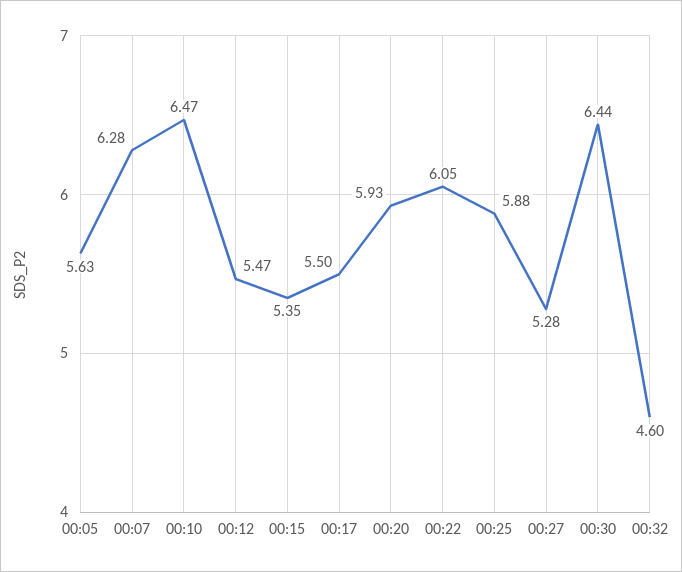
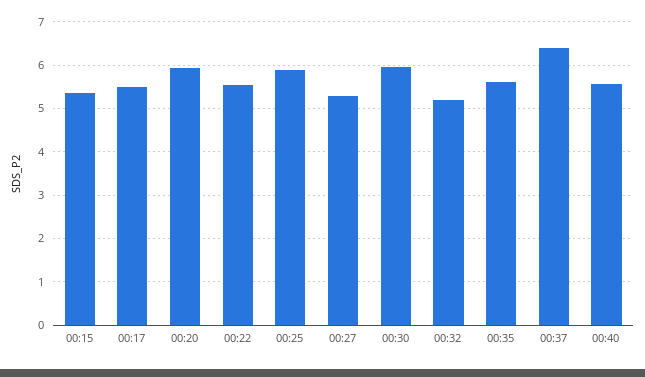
00:05: 5.63 -> none
00:07: 6.28 -> none
00:10: 6.47 -> none
00:12: 5.47 -> none
00:22: 6.05 -> 5.6
00:30: 6.44 -> 6
00:32: 4.6 -> 5.2
00:35: none -> 5.6
00:37: none -> 6.4
00:40: none -> 5.6

